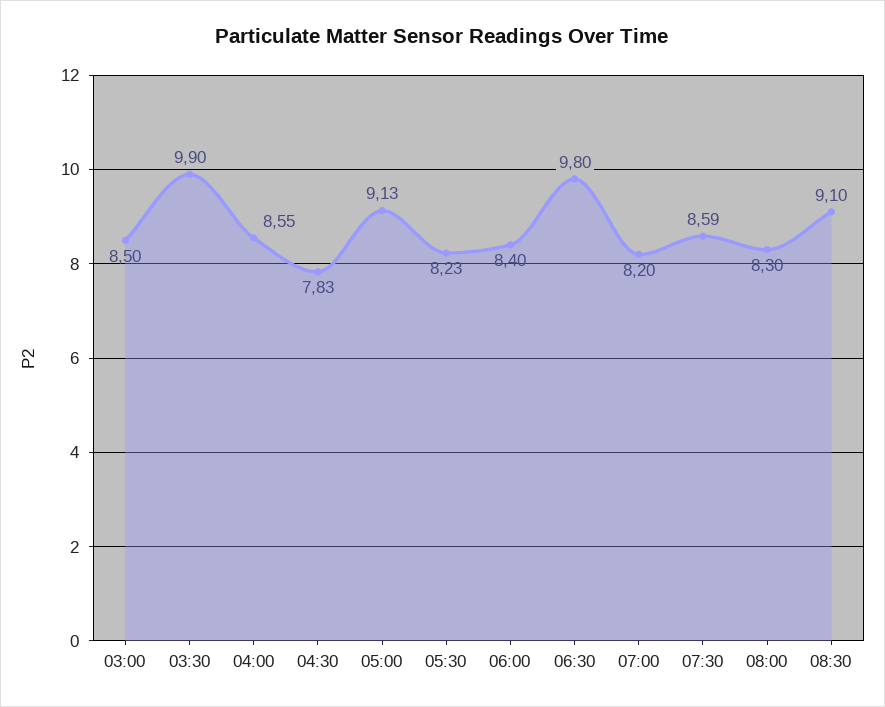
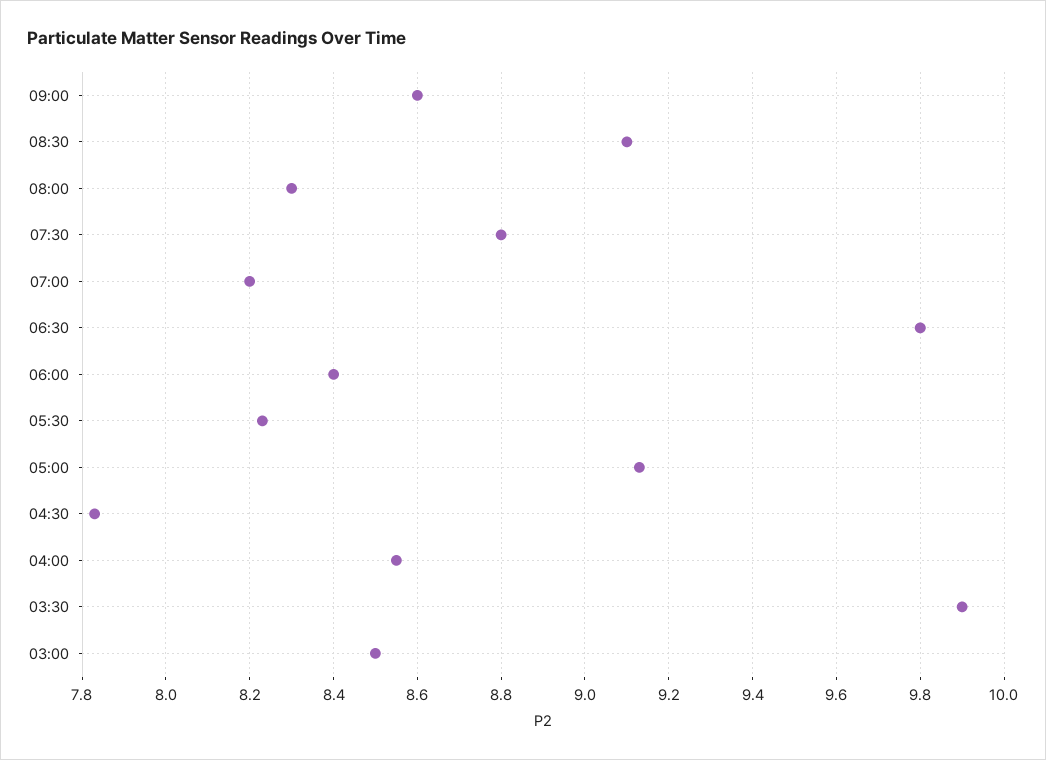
07:30: 8.59 -> 8.8
09:00: none -> 8.6

